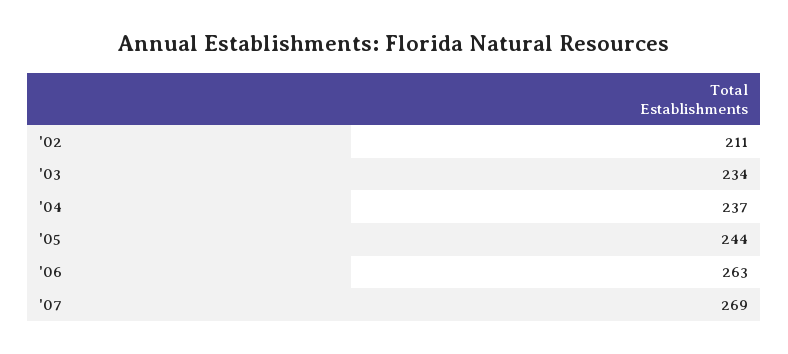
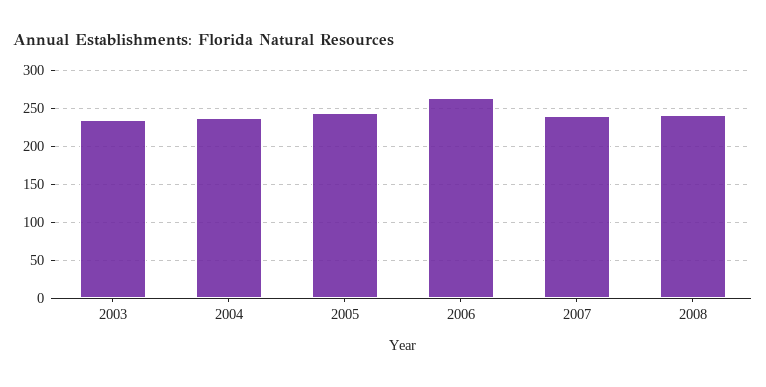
'02: 211 -> none
'07: 269 -> 240
2008: none -> 240

